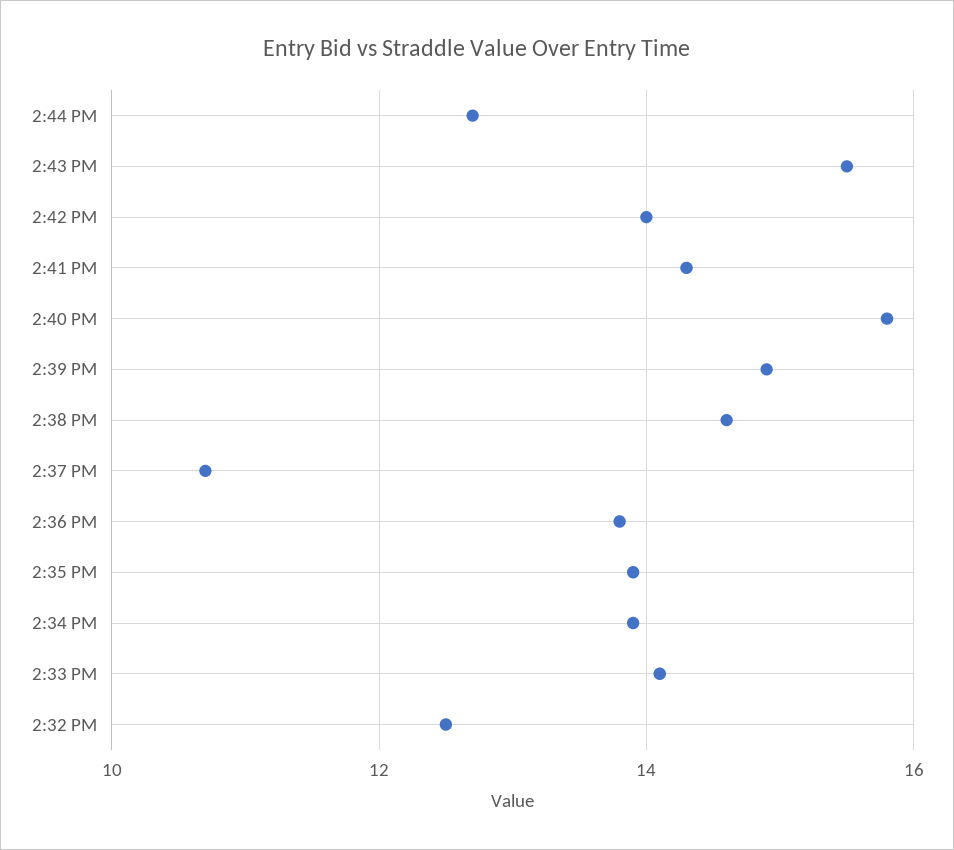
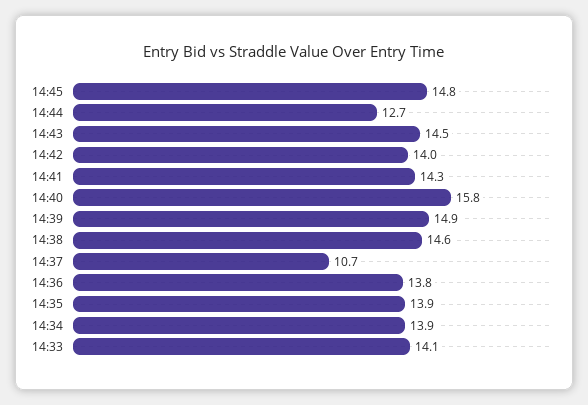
2:43 PM: 15.5 -> 14.5
2:32 PM: 12.5 -> none
14:45: none -> 14.8

